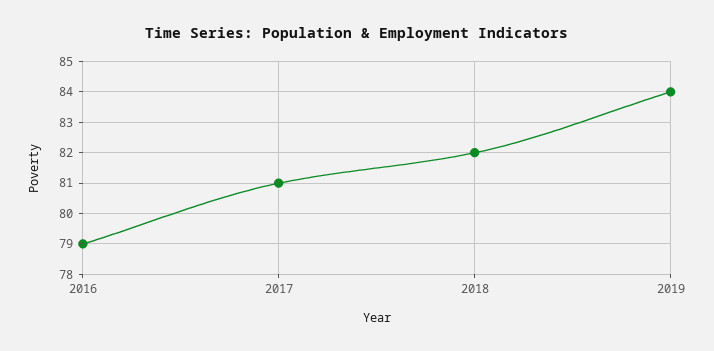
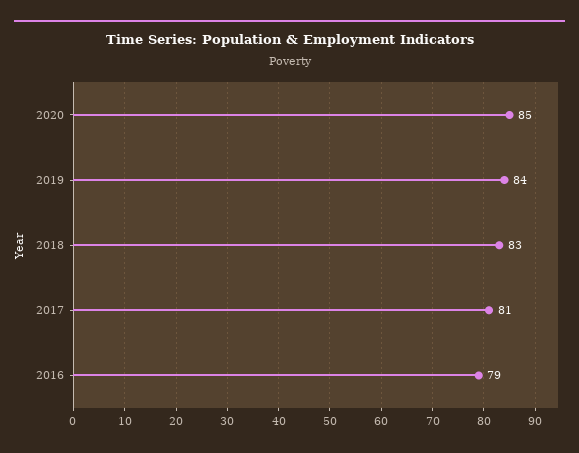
2018: 82 -> 83
2020: none -> 85

